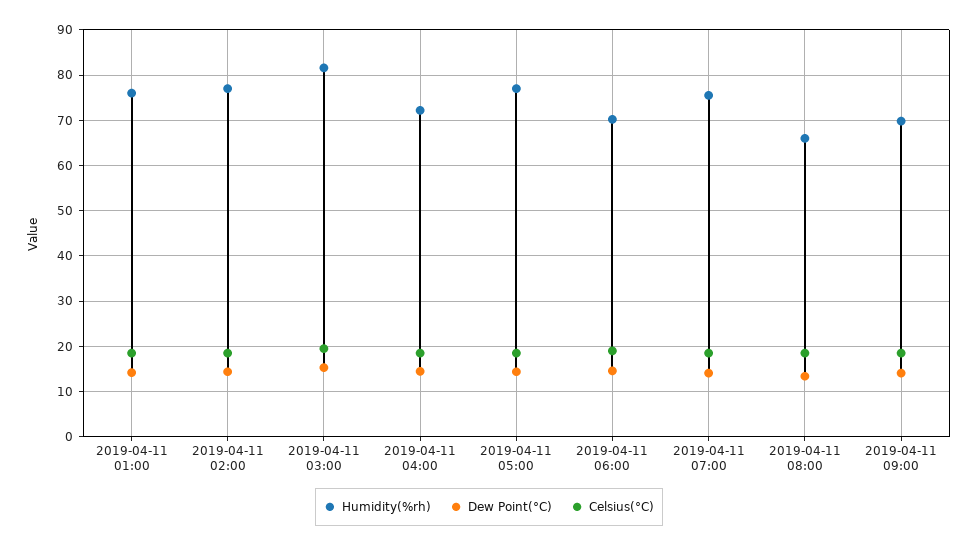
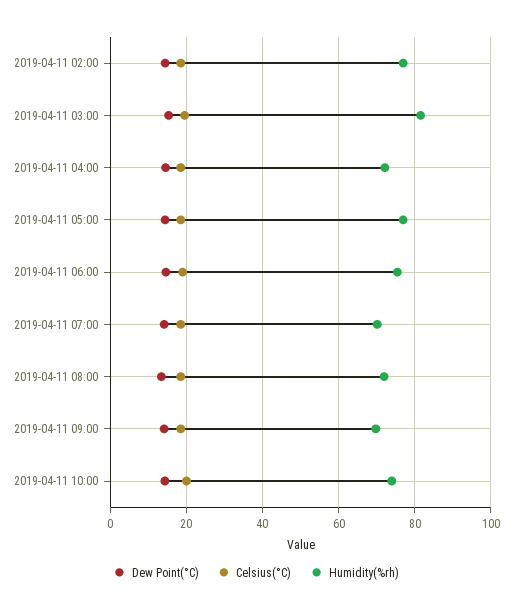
Humidity(%rh), 2019-04-11 01:00: 76 -> none
Dew Point(°C), 2019-04-11 01:00: 14 -> none
Celsius(°C), 2019-04-11 01:00: 18 -> none
Humidity(%rh), 2019-04-11 06:00: 70 -> 76
Humidity(%rh), 2019-04-11 07:00: 76 -> 70
Humidity(%rh), 2019-04-11 08:00: 66 -> 72
Dew Point(°C), 2019-04-11 10:00: none -> 14
Celsius(°C), 2019-04-11 10:00: none -> 20
Humidity(%rh), 2019-04-11 10:00: none -> 74

